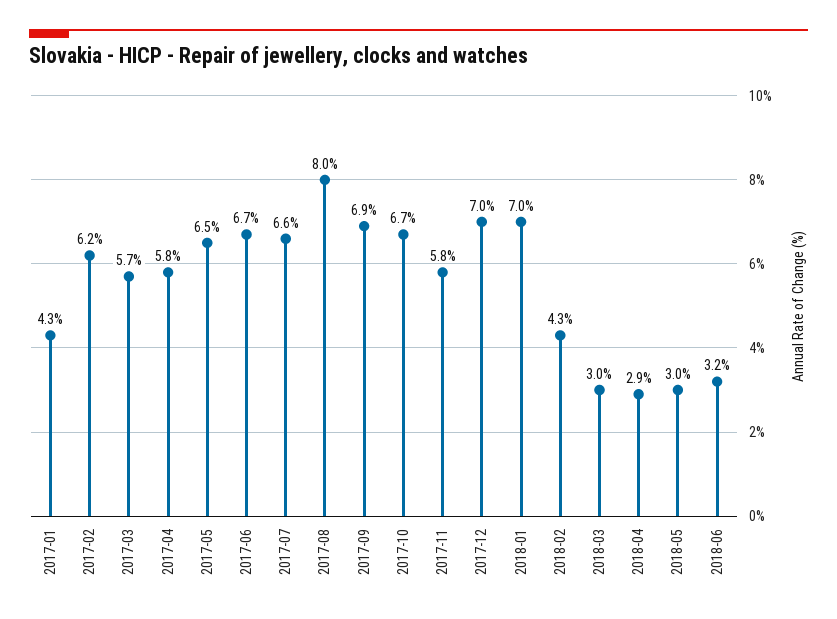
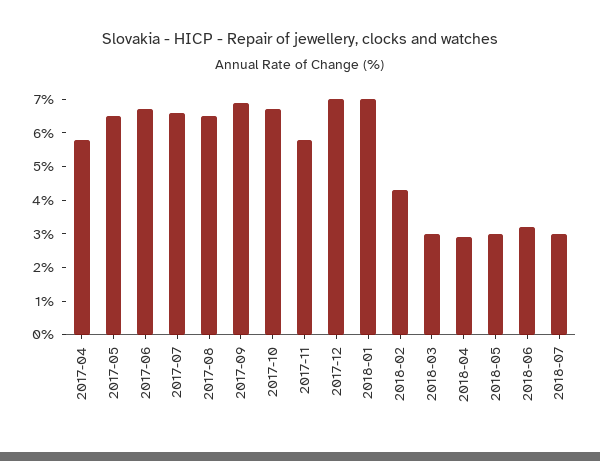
2017-01: 4.3 -> none
2017-02: 6.2 -> none
2017-03: 5.7 -> none
2017-08: 8 -> 6.5
2018-07: none -> 3

